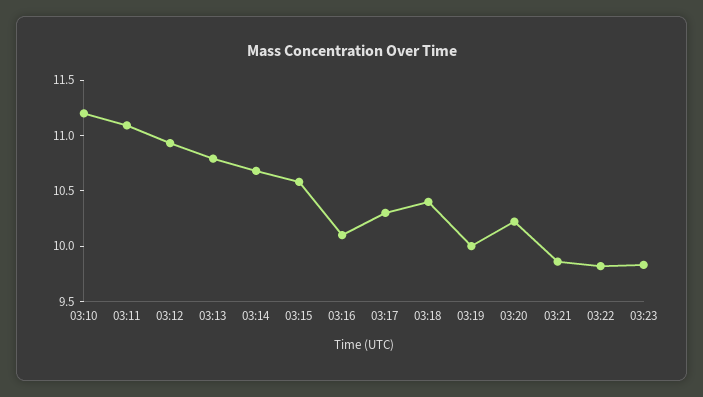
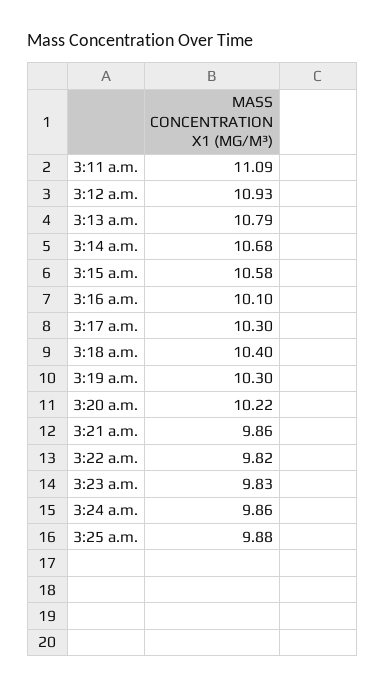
03:10: 11.2 -> none
03:19: 10 -> 10.3
3:24 a.m.: none -> 9.86
3:25 a.m.: none -> 9.88

